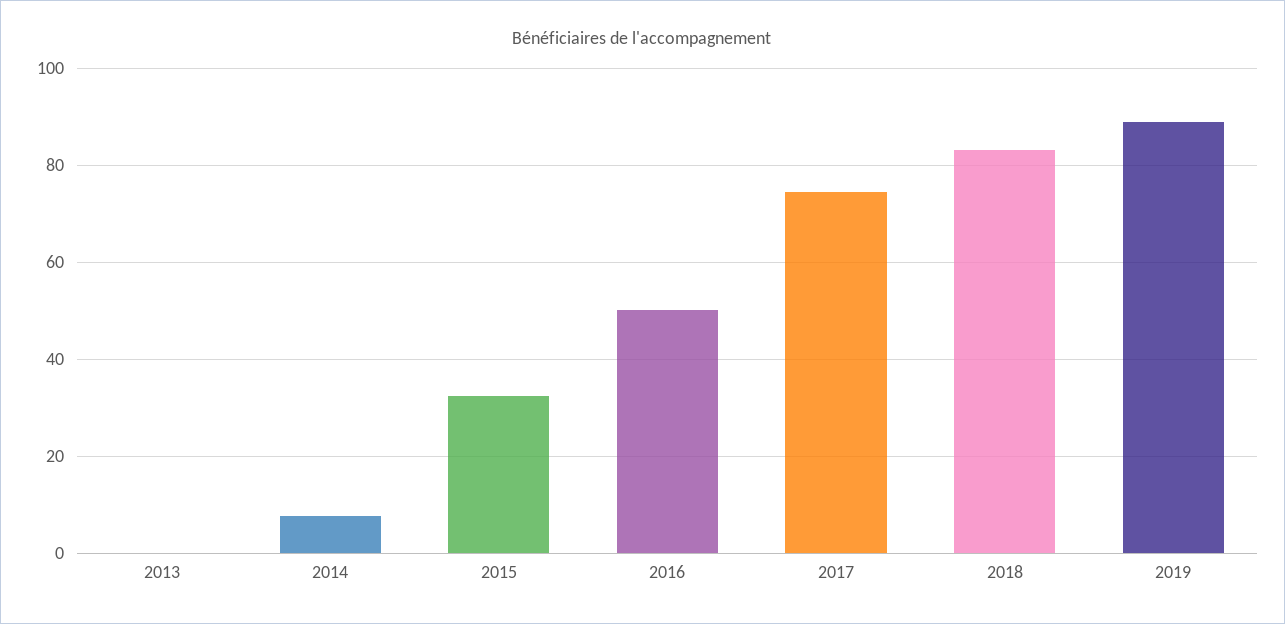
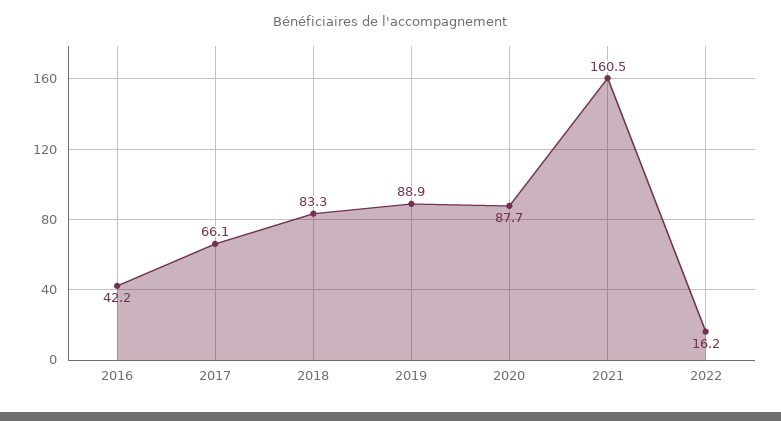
2013: 0 -> none
2014: 8 -> none
2015: 32 -> none
2016: 50 -> 42.2
2017: 74 -> 66.1
2020: none -> 87.7
2021: none -> 160.5
2022: none -> 16.2

